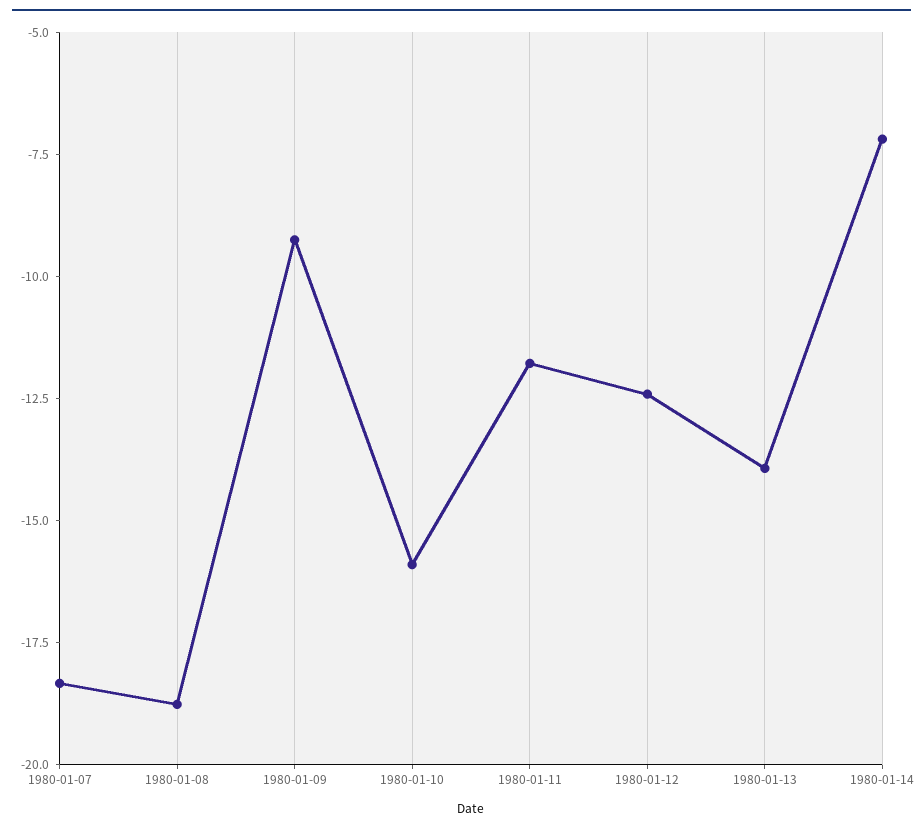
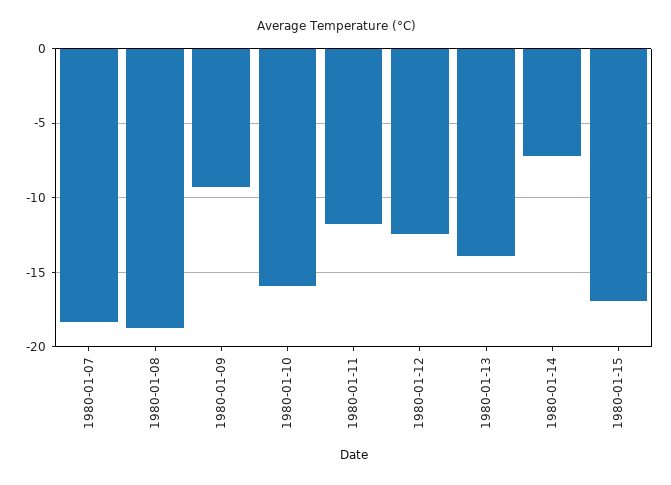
1980-01-15: none -> -17

